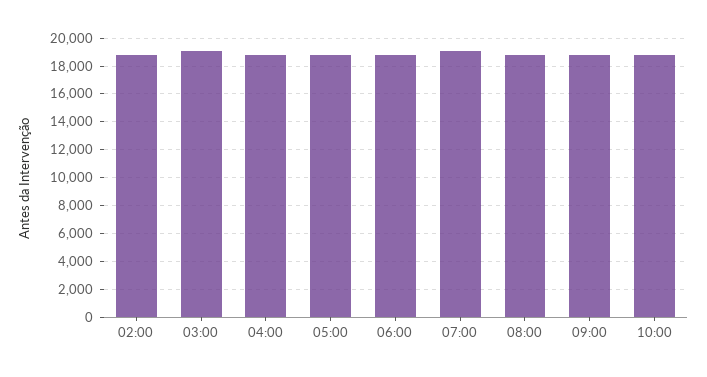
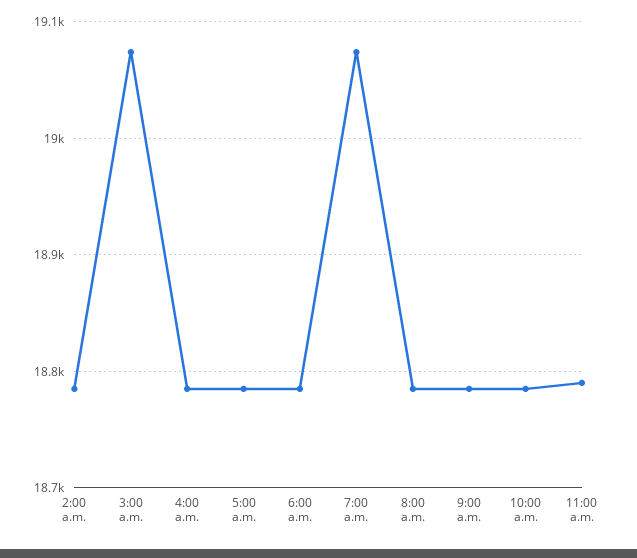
11:00 a.m.: none -> 18790

